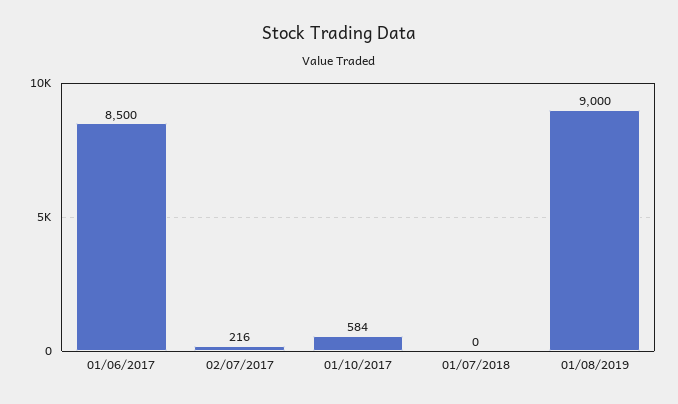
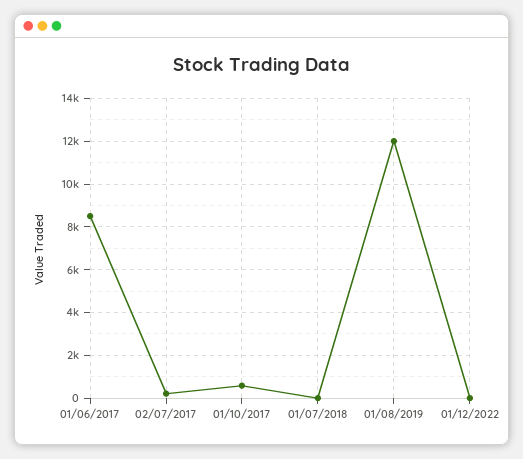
01/08/2019: 9000 -> 12000
01/12/2022: none -> 0

